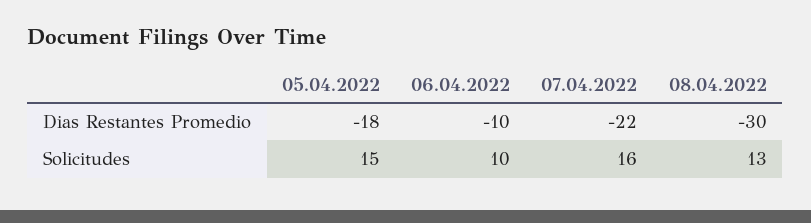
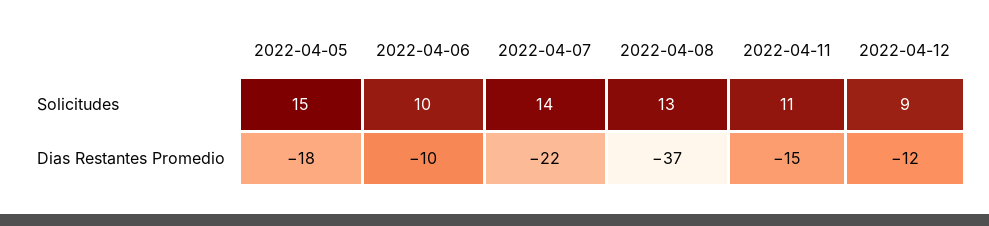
08.04.2022, Dias Restantes Promedio: -30 -> -37
07.04.2022, Solicitudes: 16 -> 14
2022-04-11, Solicitudes: none -> 11
2022-04-12, Solicitudes: none -> 9
2022-04-11, Dias Restantes Promedio: none -> -15
2022-04-12, Dias Restantes Promedio: none -> -12

